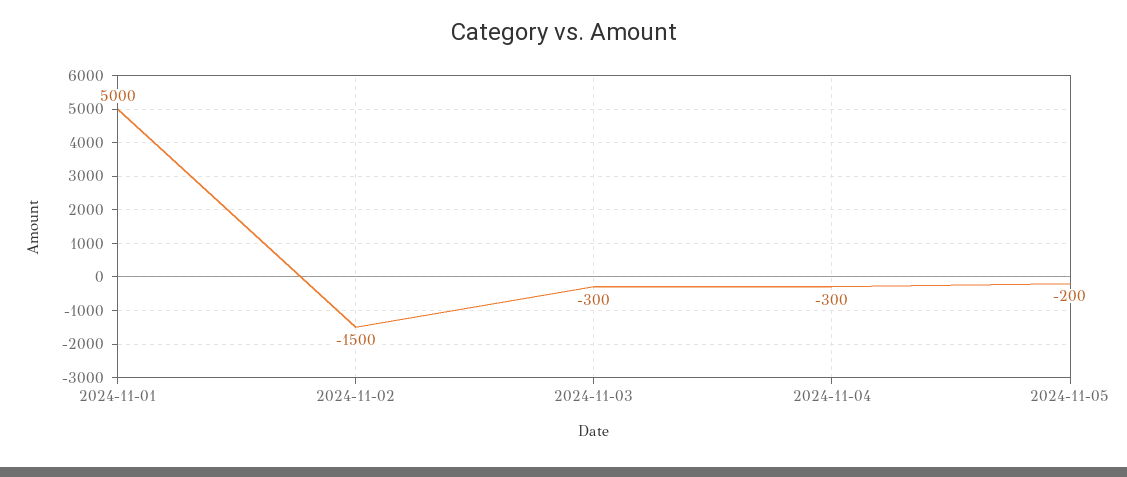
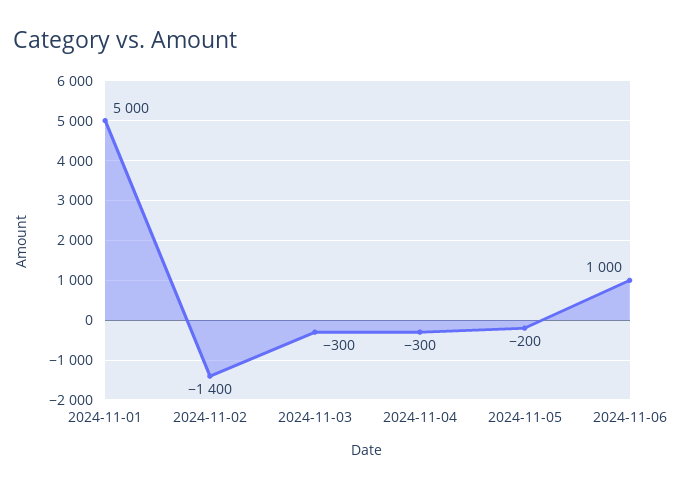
2024-11-02: -1500 -> -1400
2024-11-06: none -> 1000

